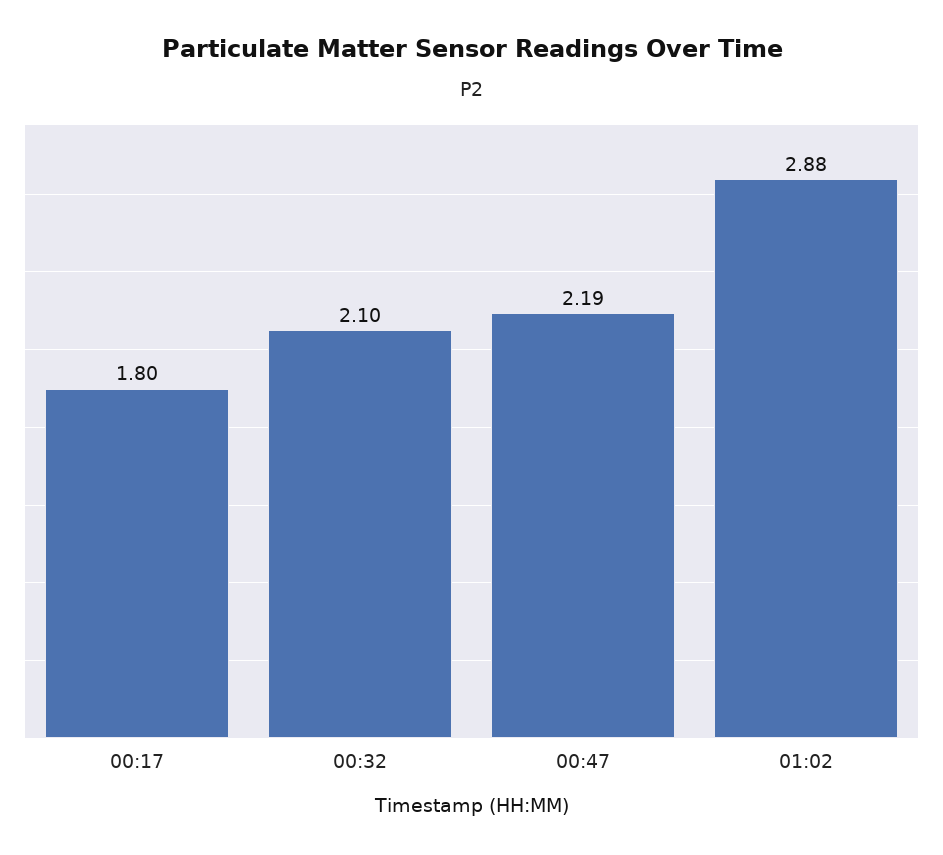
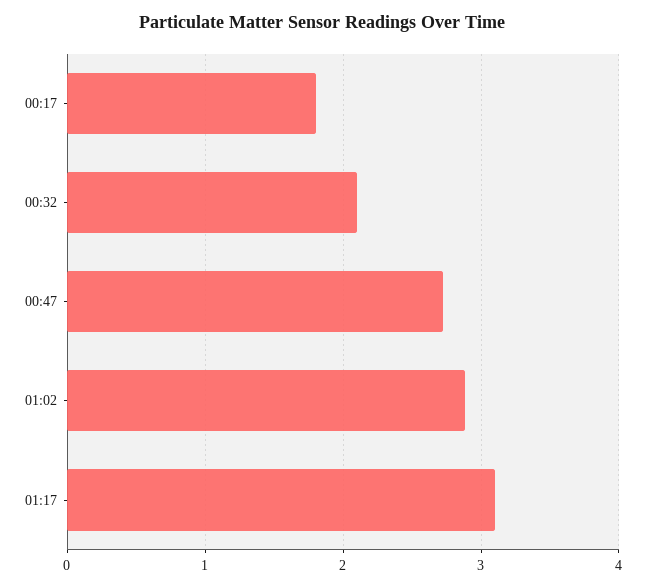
00:47: 2.19 -> 2.7
01:17: none -> 3.1

